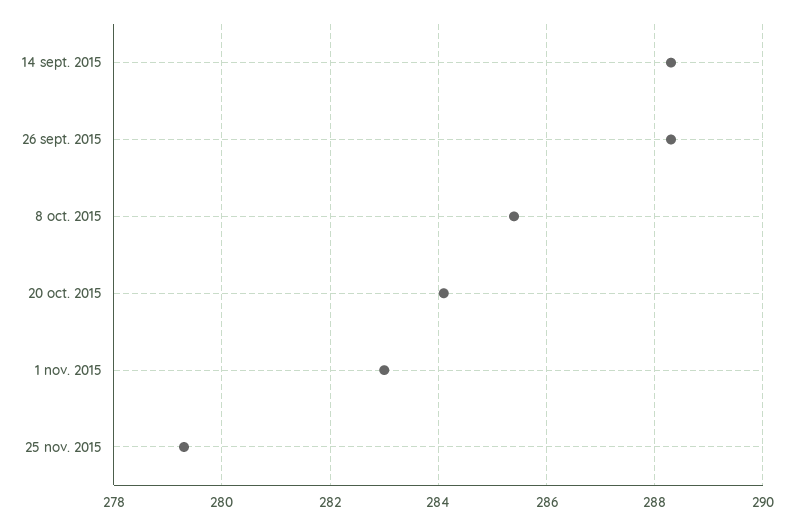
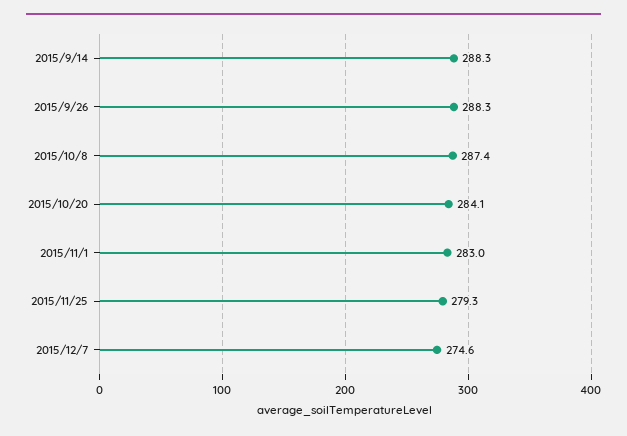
8 oct. 2015: 285.5 -> 287.4
2015/12/7: none -> 274.6

